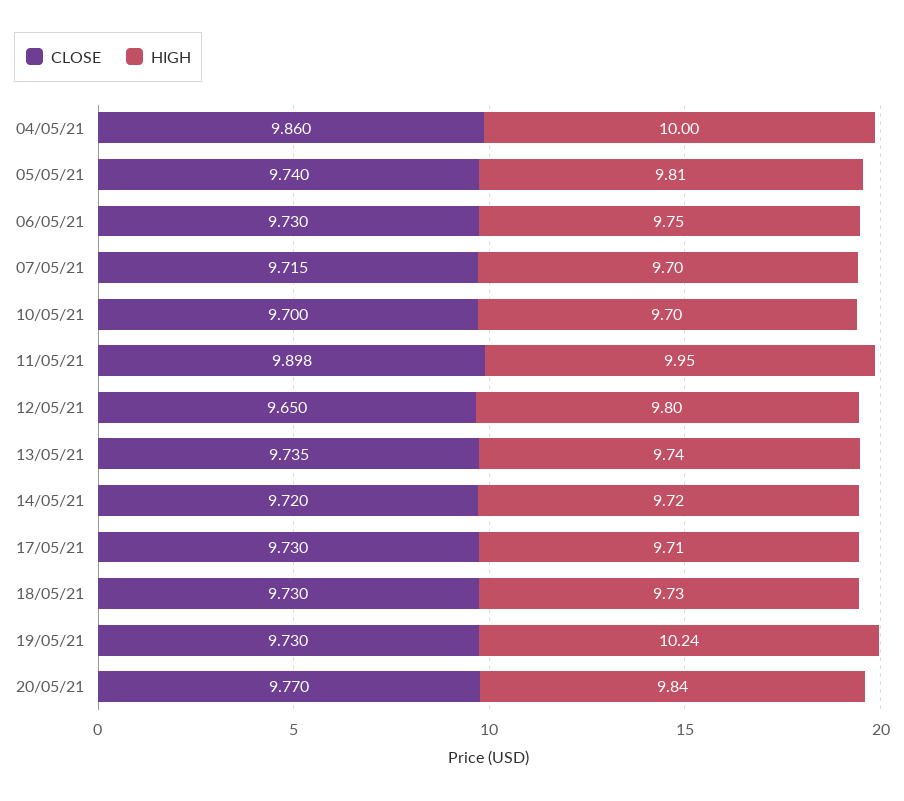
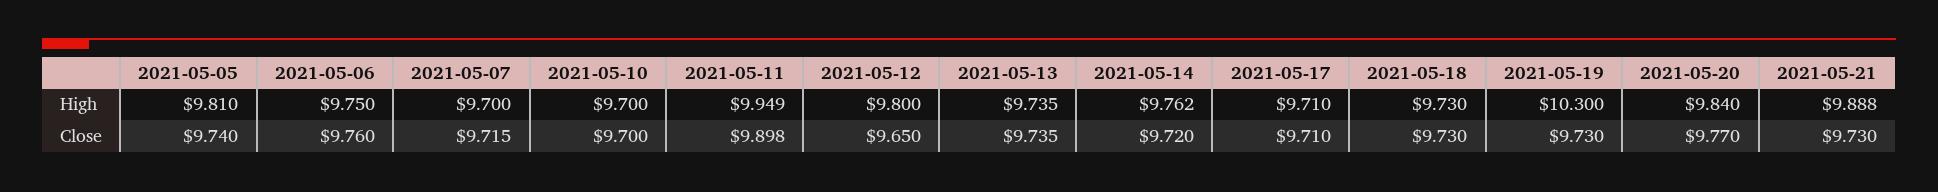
CLOSE, 04/05/21: 9.86 -> none
HIGH, 04/05/21: 10 -> none
CLOSE, 06/05/21: 9.73 -> 9.76
HIGH, 14/05/21: 9.72 -> 9.762
CLOSE, 17/05/21: 9.73 -> 9.71
HIGH, 19/05/21: 10.24 -> 10.3
HIGH, 2021-05-21: none -> 9.888
CLOSE, 2021-05-21: none -> 9.73

